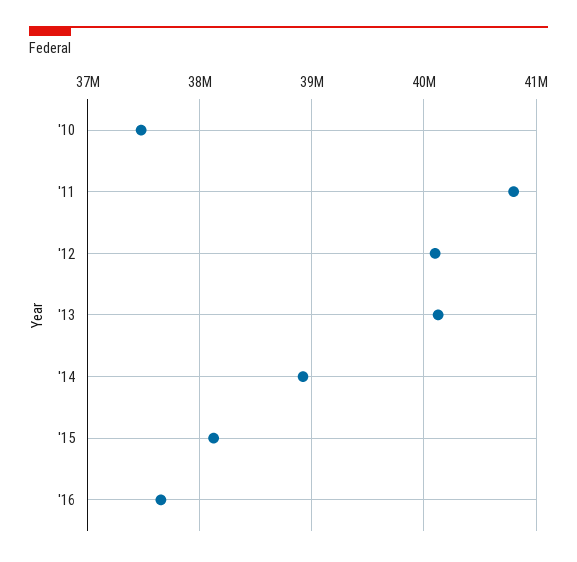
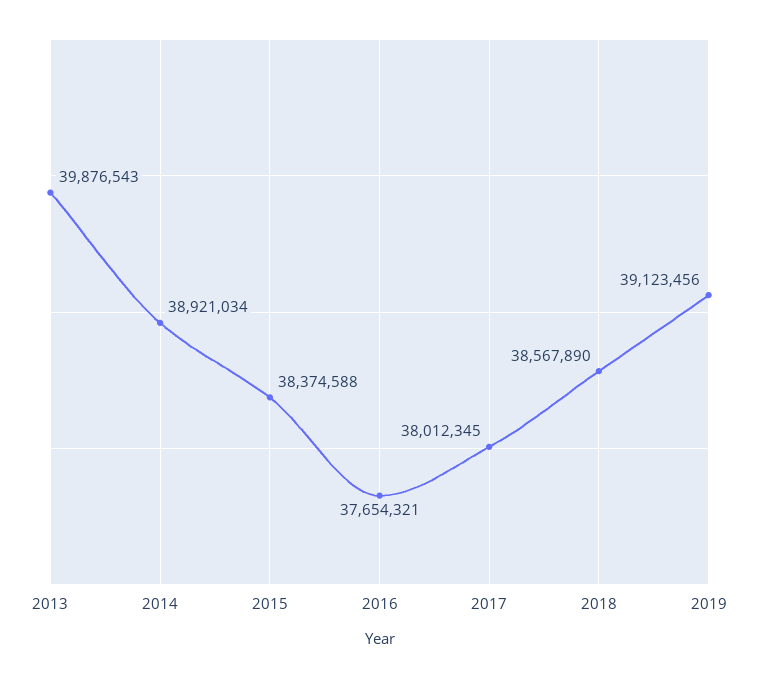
'10: 37500000 -> none
'11: 40800000 -> none
'12: 40100000 -> none
'13: 40100000 -> 39876543
'15: 38100000 -> 38374588
2017: none -> 38012345
2018: none -> 38567890
2019: none -> 39123456

